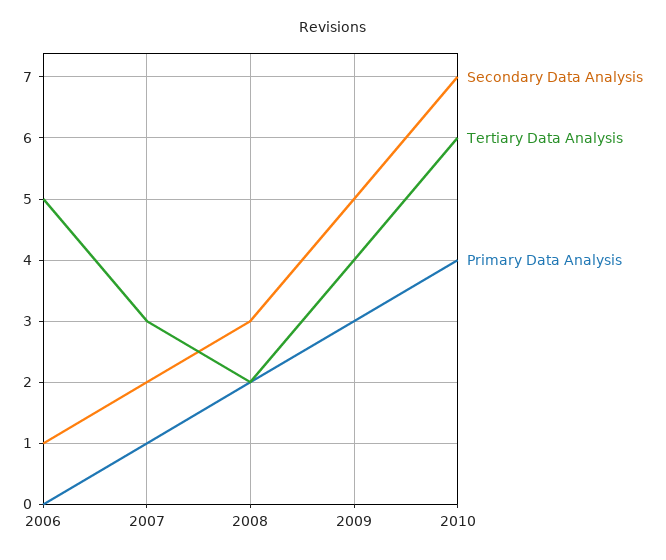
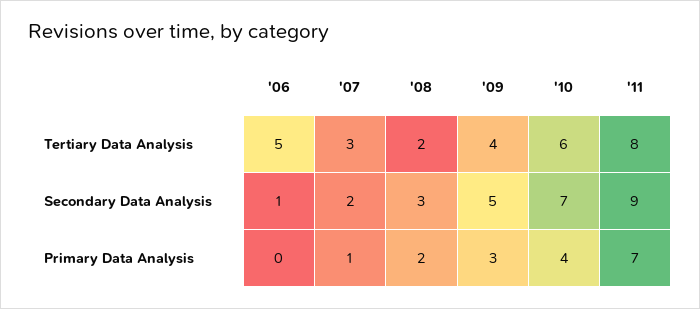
Tertiary Data Analysis, '11: none -> 8
Secondary Data Analysis, '11: none -> 9
Primary Data Analysis, '11: none -> 7

